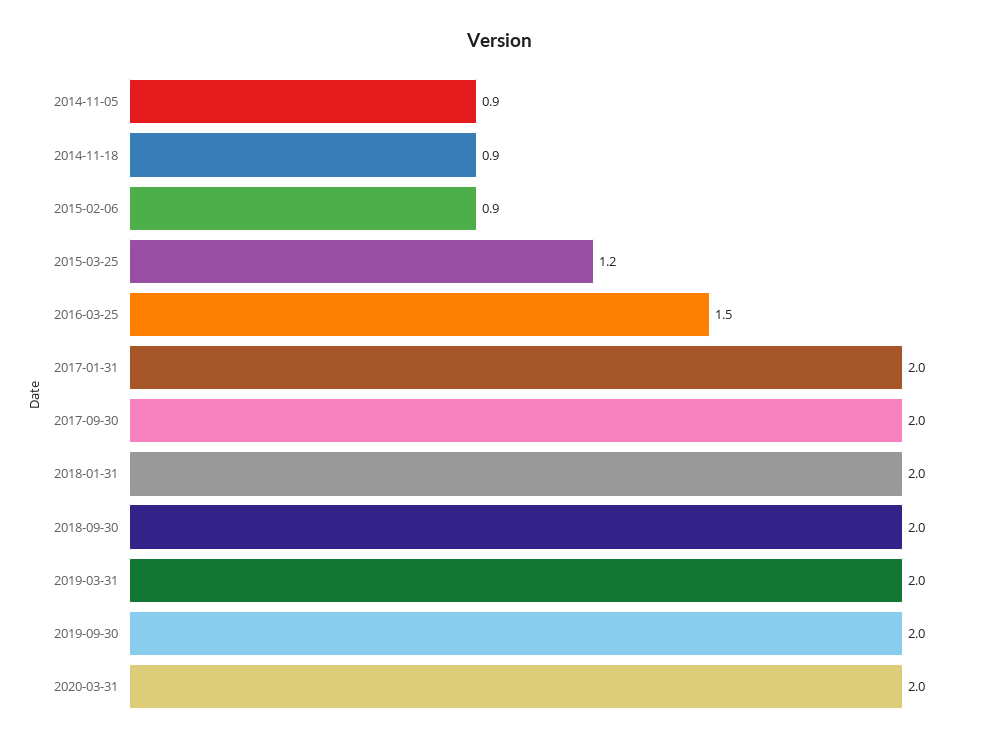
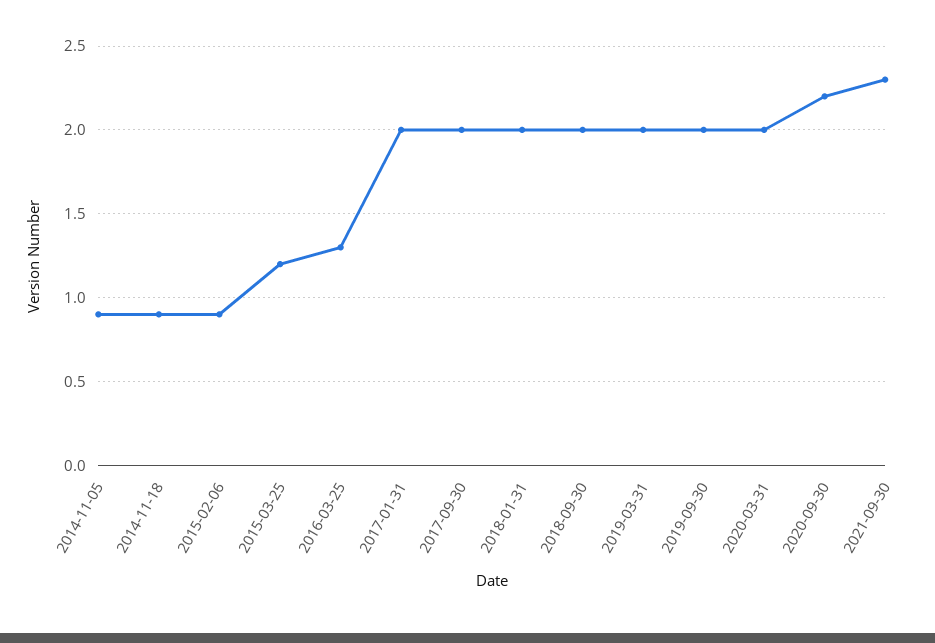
2016-03-25: 1.5 -> 1.3
2020-09-30: none -> 2.2
2021-09-30: none -> 2.3

